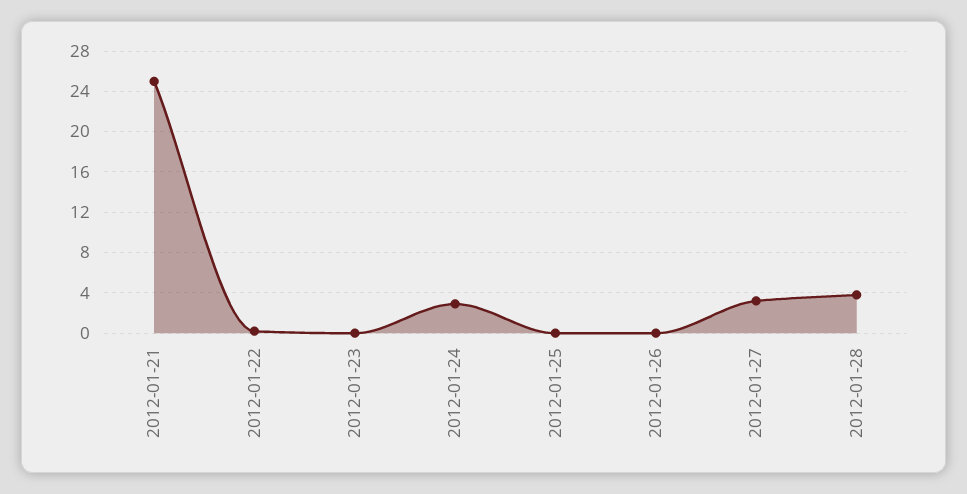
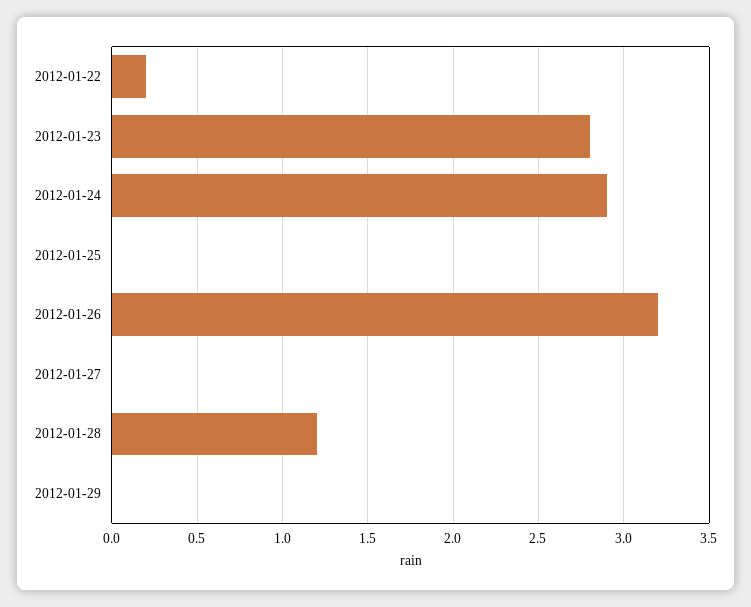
2012-01-21: 25 -> none
2012-01-23: 0 -> 2.8
2012-01-26: 0 -> 3.2
2012-01-27: 3 -> 0
2012-01-28: 4 -> 1.2
2012-01-29: none -> 0

